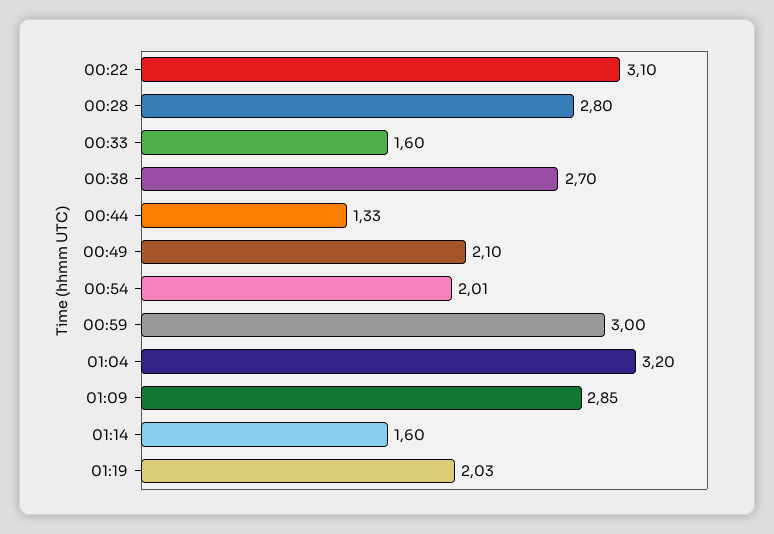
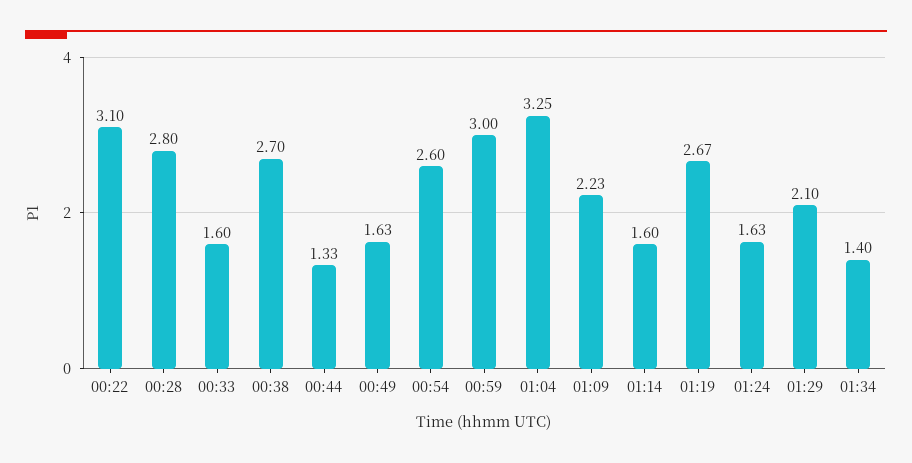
00:49: 2.1 -> 1.63
00:54: 2.01 -> 2.6
01:04: 3.2 -> 3.25
01:09: 2.85 -> 2.23
01:19: 2.03 -> 2.67
01:24: none -> 1.63
01:29: none -> 2.1
01:34: none -> 1.4

